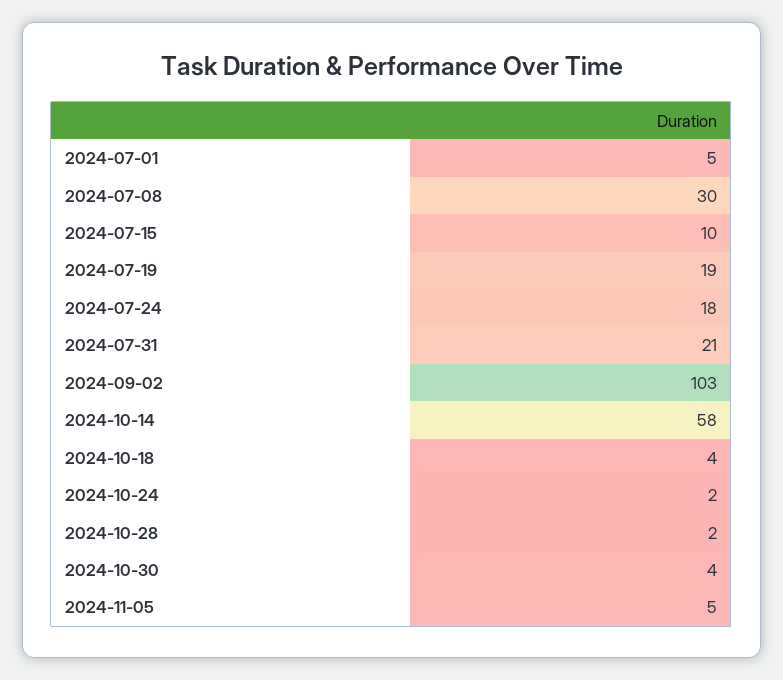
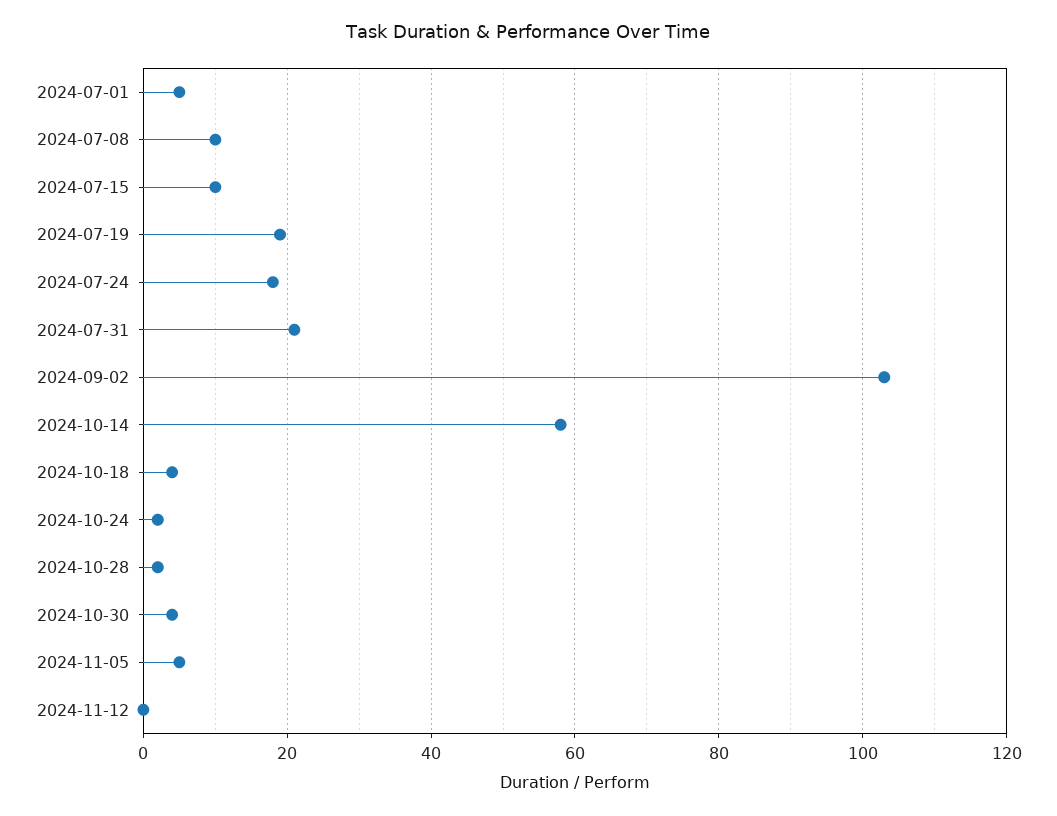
2024-07-08: 30 -> 10
2024-11-12: none -> 0

